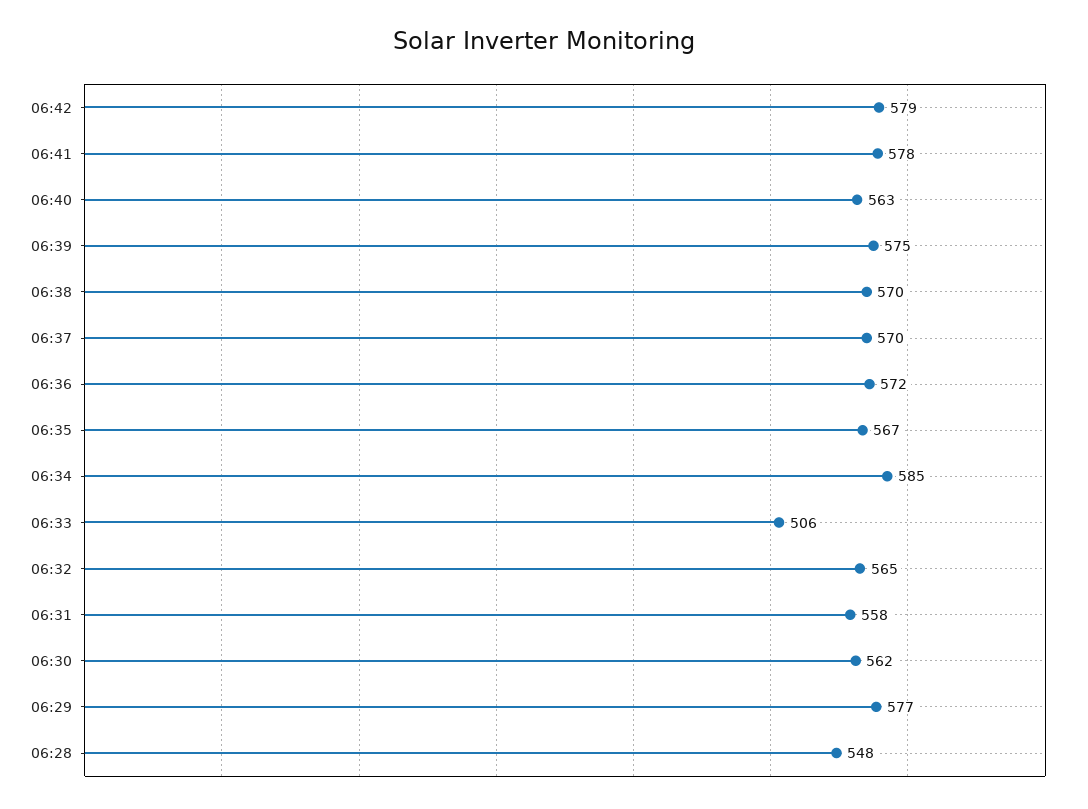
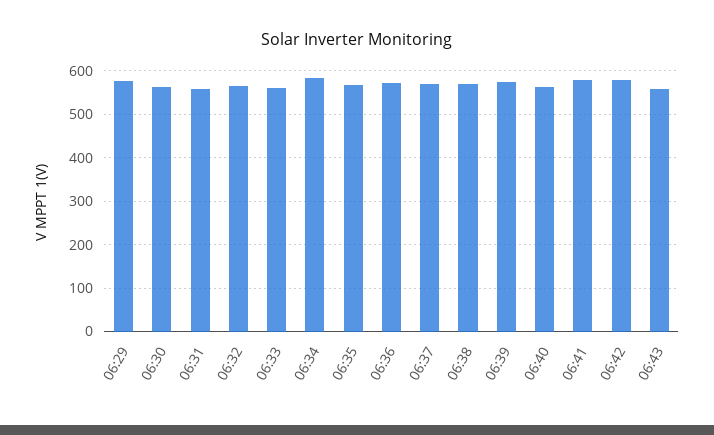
06:33: 506 -> 560
06:28: 548 -> none
06:43: none -> 560

